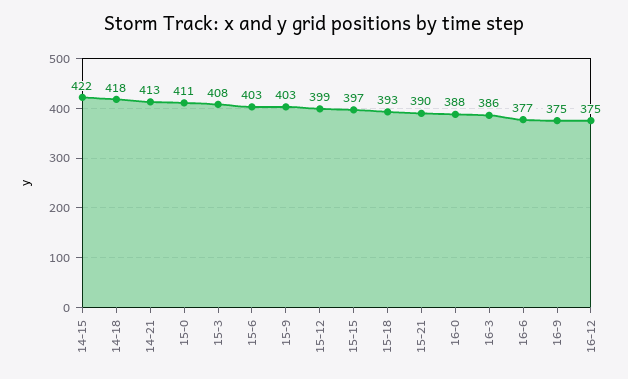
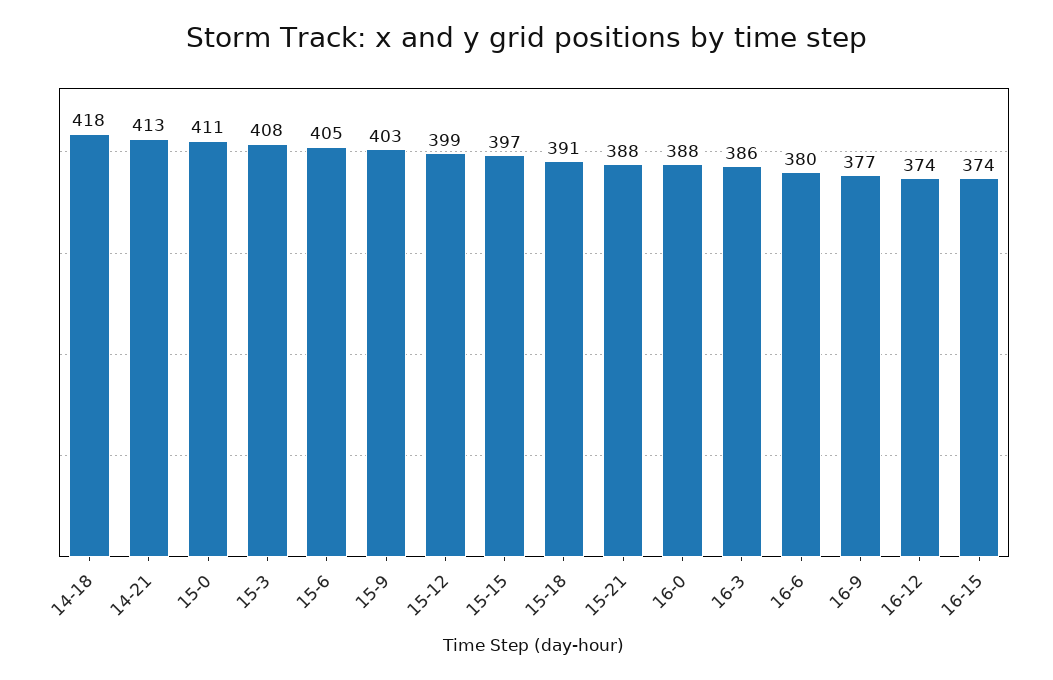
14-15: 422 -> none
15-6: 403 -> 405
15-18: 393 -> 391
15-21: 390 -> 388
16-6: 377 -> 380
16-9: 375 -> 377
16-12: 375 -> 374
16-15: none -> 374

